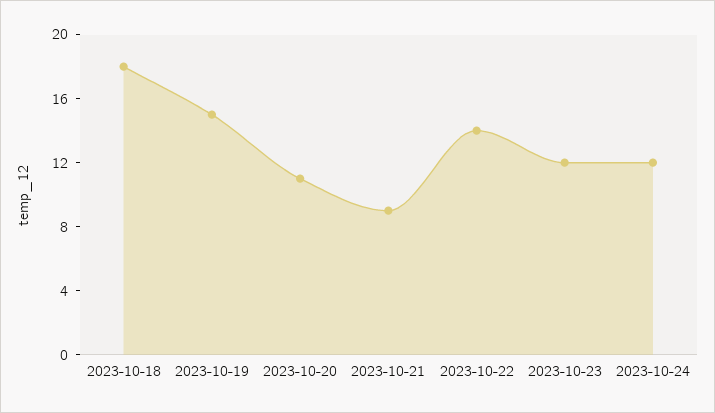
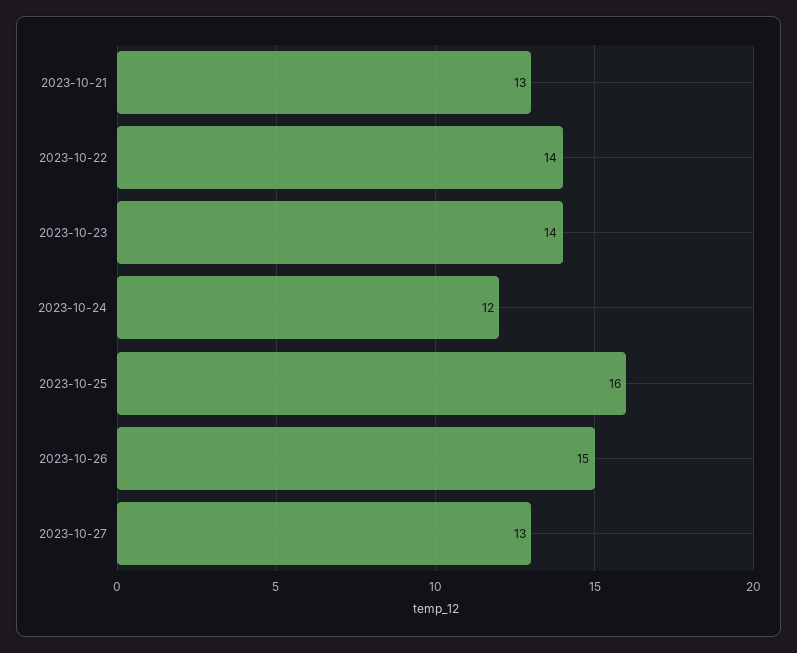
2023-10-18: 18 -> none
2023-10-19: 15 -> none
2023-10-20: 11 -> none
2023-10-21: 9 -> 13
2023-10-23: 12 -> 14
2023-10-25: none -> 16
2023-10-26: none -> 15
2023-10-27: none -> 13

